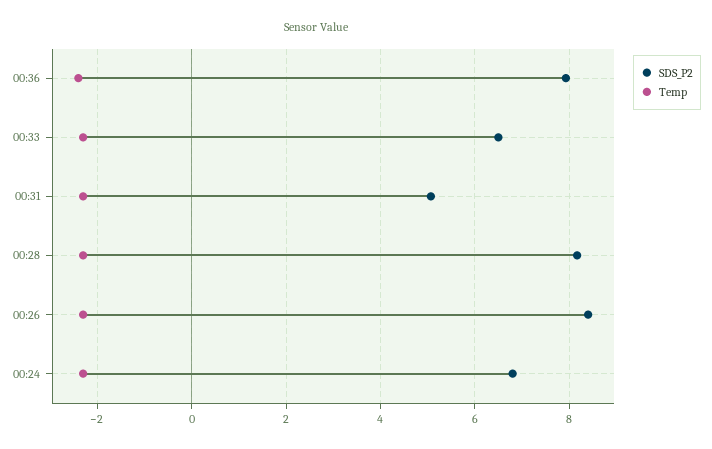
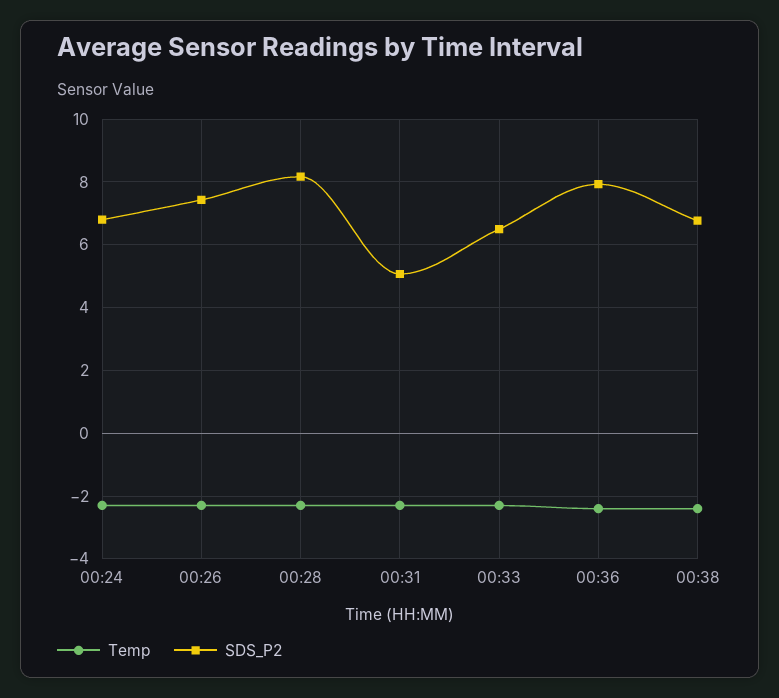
SDS_P2, 00:26: 8.4 -> 7.4
Temp, 00:38: none -> -2.4
SDS_P2, 00:38: none -> 6.8

